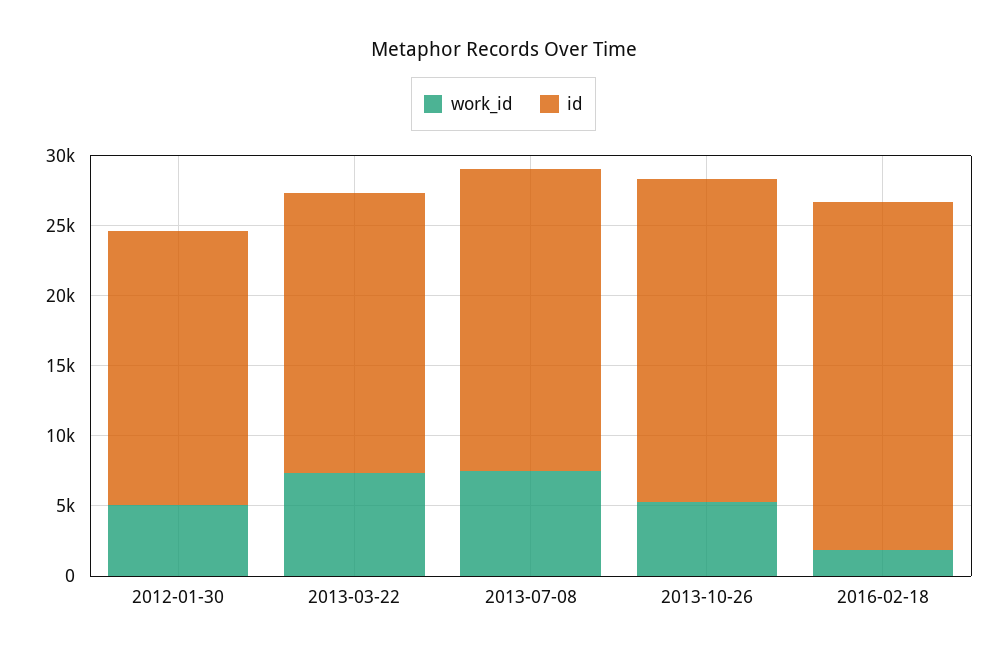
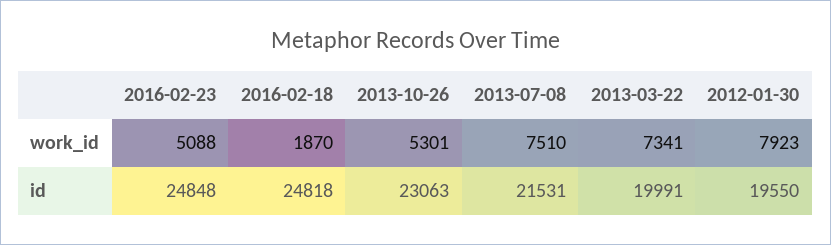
work_id, 2012-01-30: 5000 -> 7923
work_id, 2016-02-23: none -> 5088
id, 2016-02-23: none -> 24848

